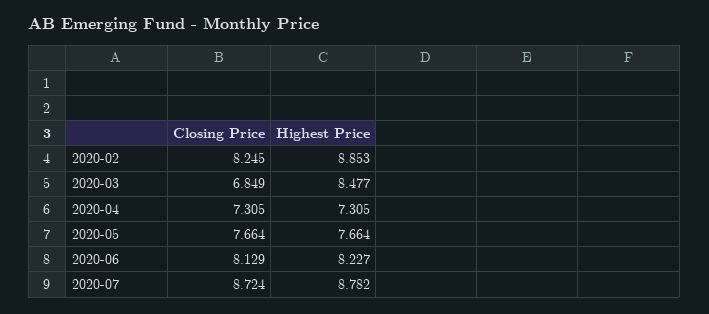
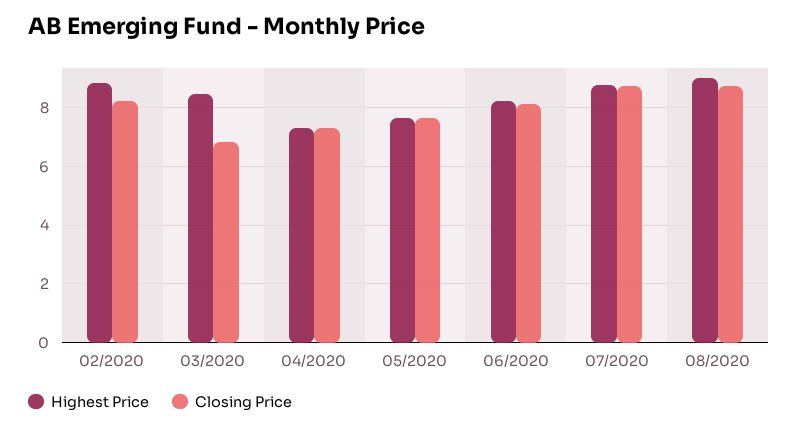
Highest Price, 08/2020: none -> 9
Closing Price, 08/2020: none -> 8.75

